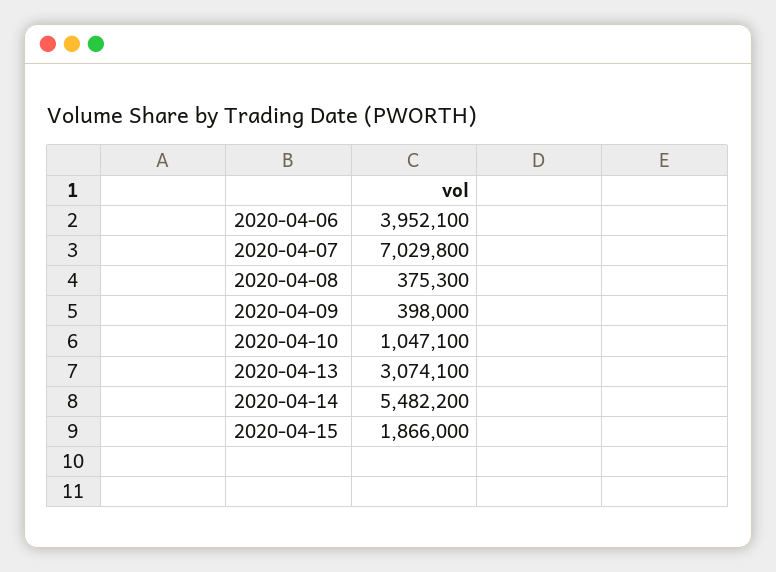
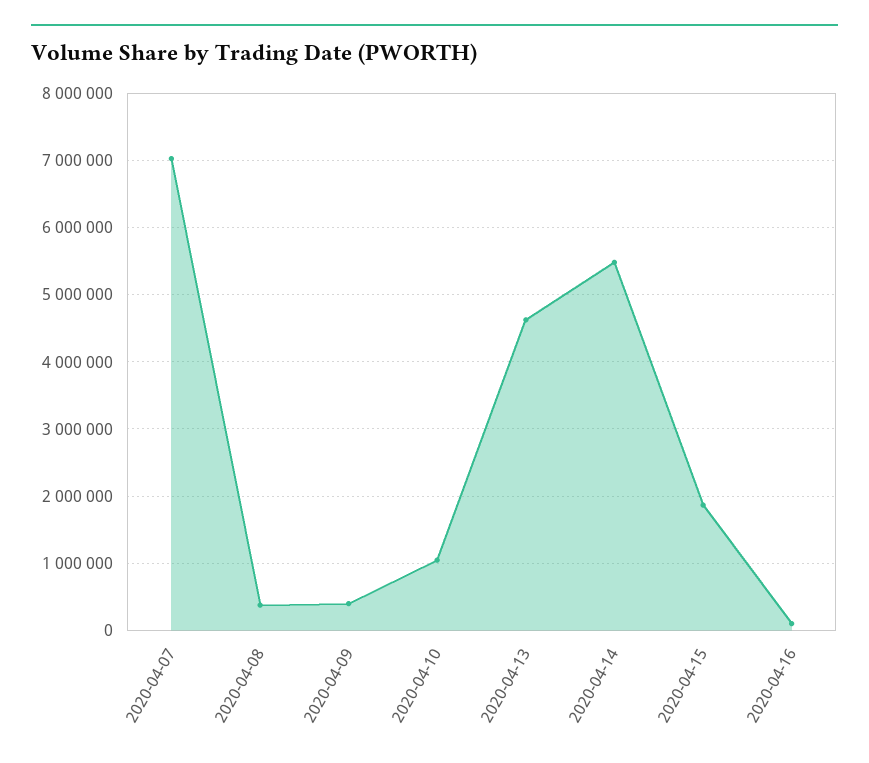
2020-04-06: 3952100 -> none
2020-04-13: 3074100 -> 4600000
2020-04-16: none -> 100000

